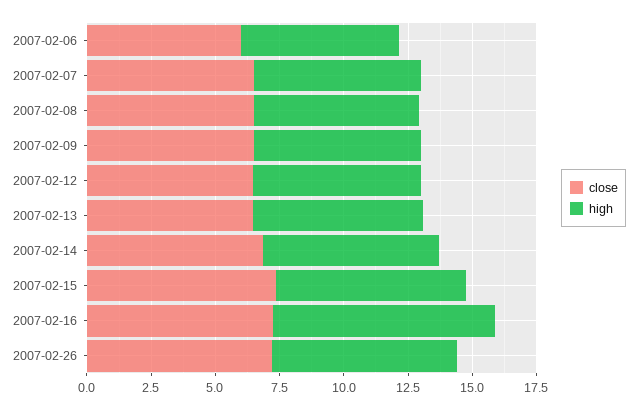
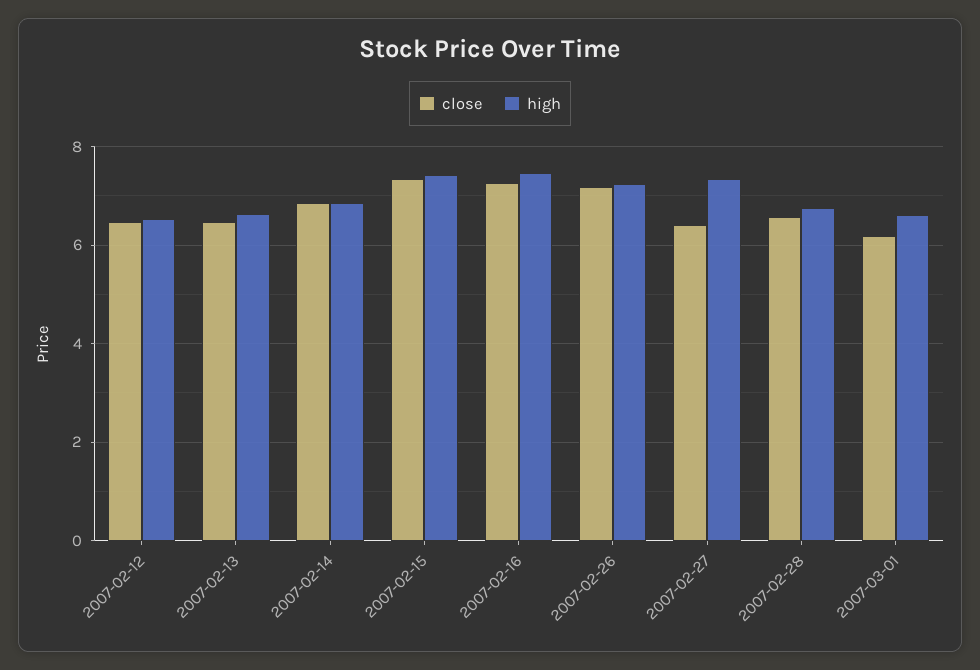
close, 2007-02-06: 6 -> none
high, 2007-02-06: 6 -> none
close, 2007-02-07: 6.5 -> none
high, 2007-02-07: 6.5 -> none
close, 2007-02-08: 6.5 -> none
high, 2007-02-08: 6.5 -> none
close, 2007-02-09: 6.5 -> none
high, 2007-02-09: 6.5 -> none
high, 2007-02-16: 8.5 -> 7.4
close, 2007-02-27: none -> 6.4
high, 2007-02-27: none -> 7.4
close, 2007-02-28: none -> 6.6
high, 2007-02-28: none -> 6.8
close, 2007-03-01: none -> 6.2
high, 2007-03-01: none -> 6.6

